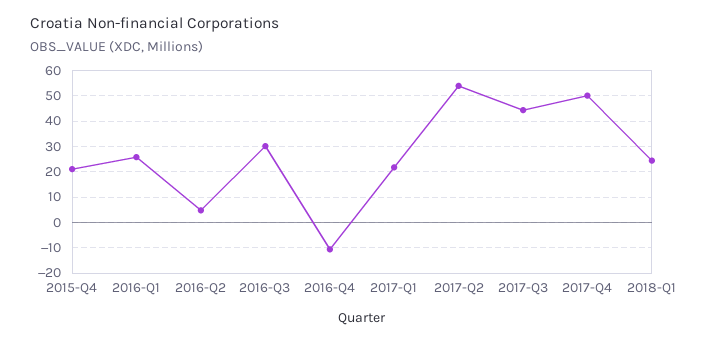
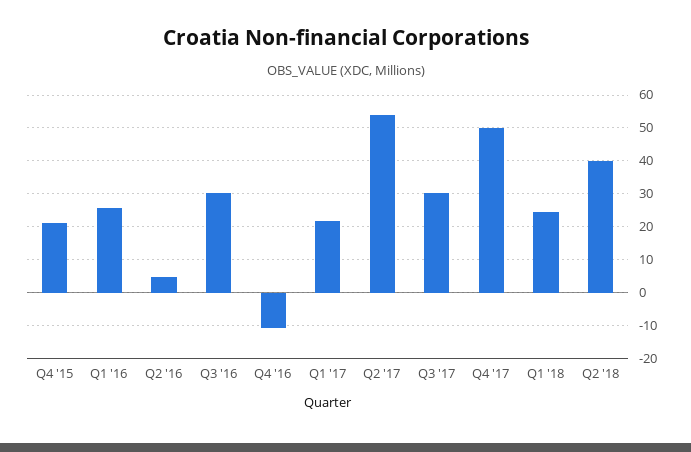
2017-Q3: 45 -> 30
Q2 '18: none -> 40

